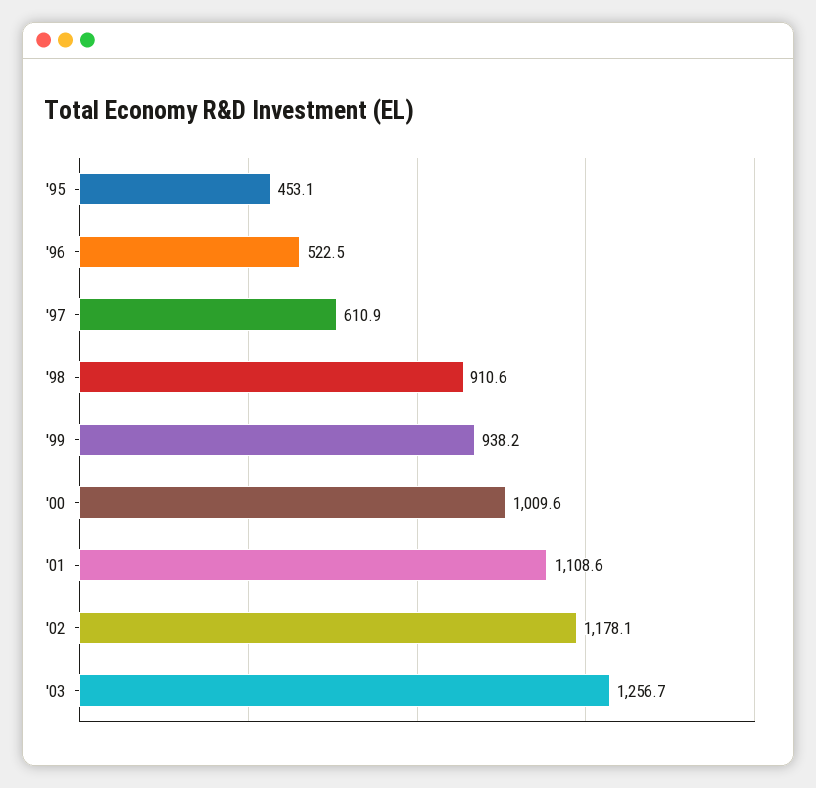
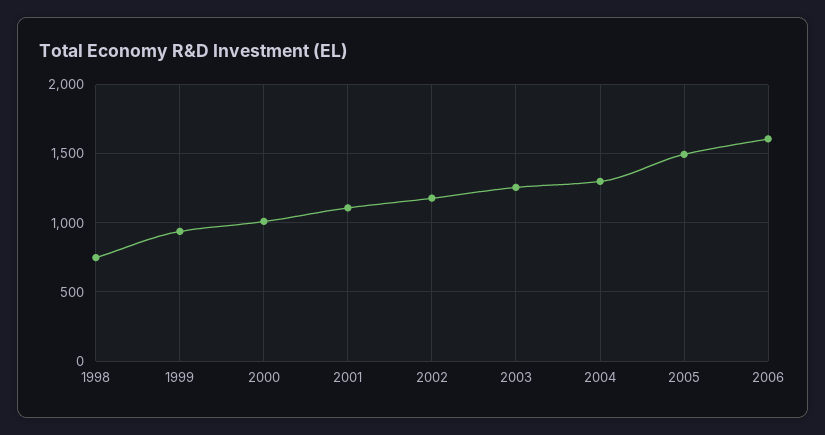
'95: 453.1 -> none
'96: 522.5 -> none
'97: 610.9 -> none
'98: 910.6 -> 750
2004: none -> 1300
2005: none -> 1500
2006: none -> 1600

